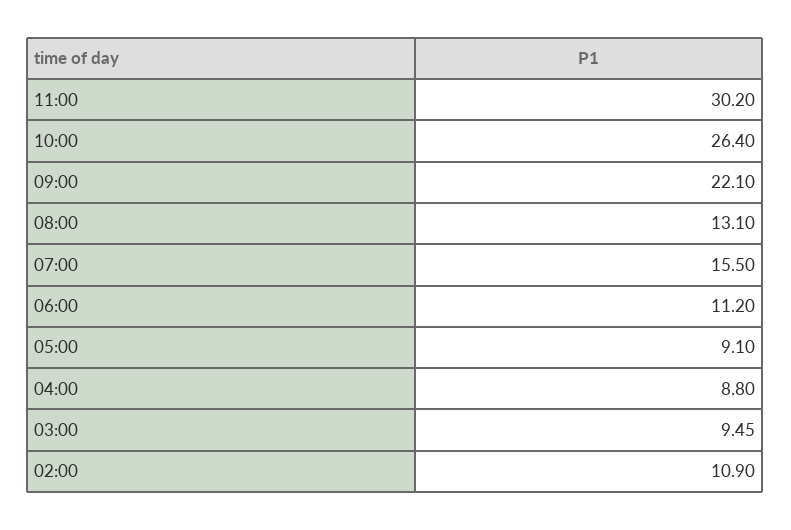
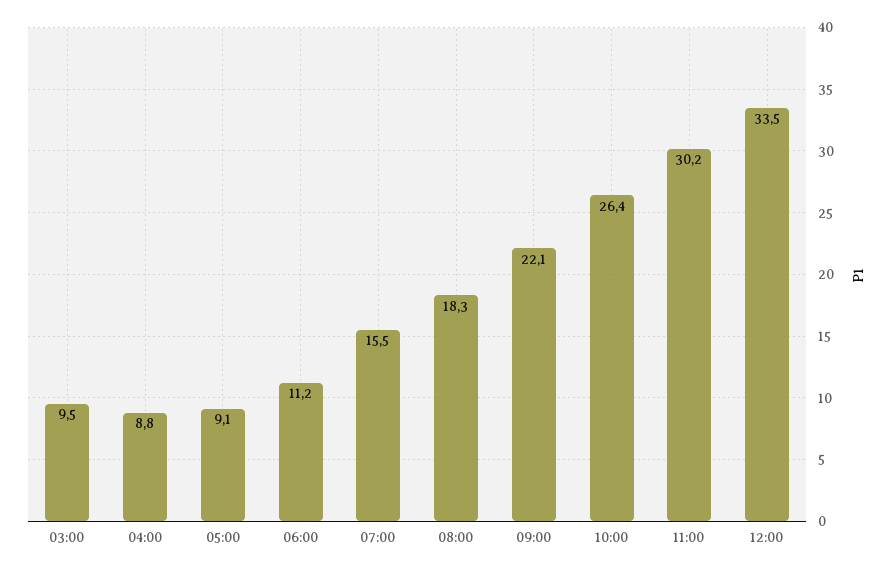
08:00: 13.1 -> 18.3
02:00: 10.9 -> none
12:00: none -> 33.5

